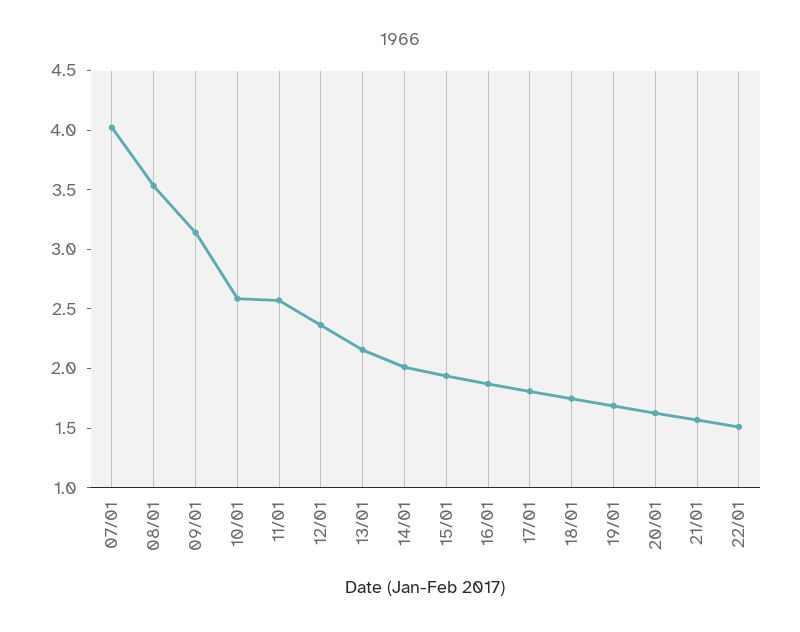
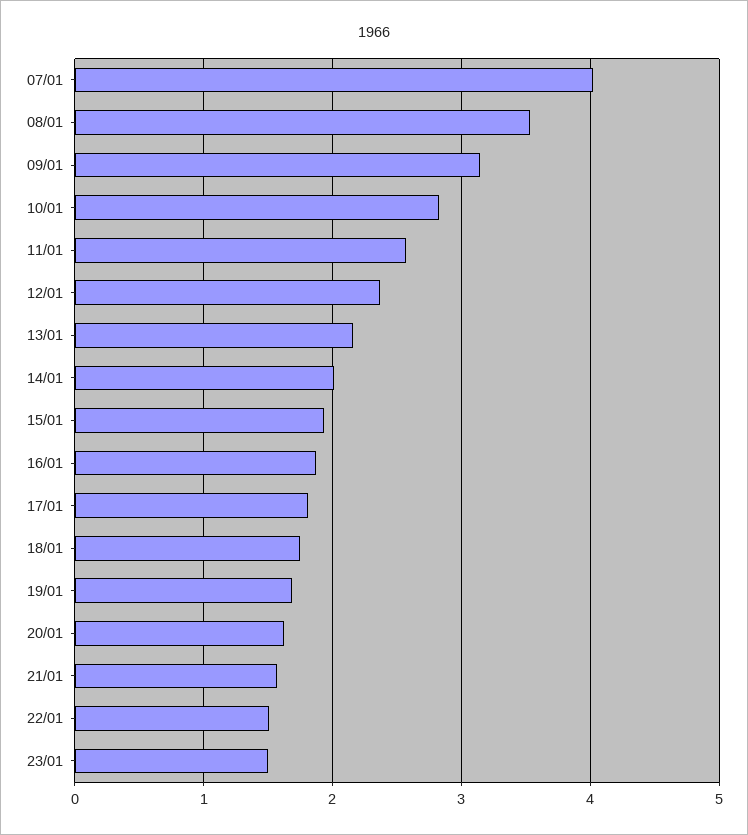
10/01: 2.6 -> 2.8
23/01: none -> 1.5

